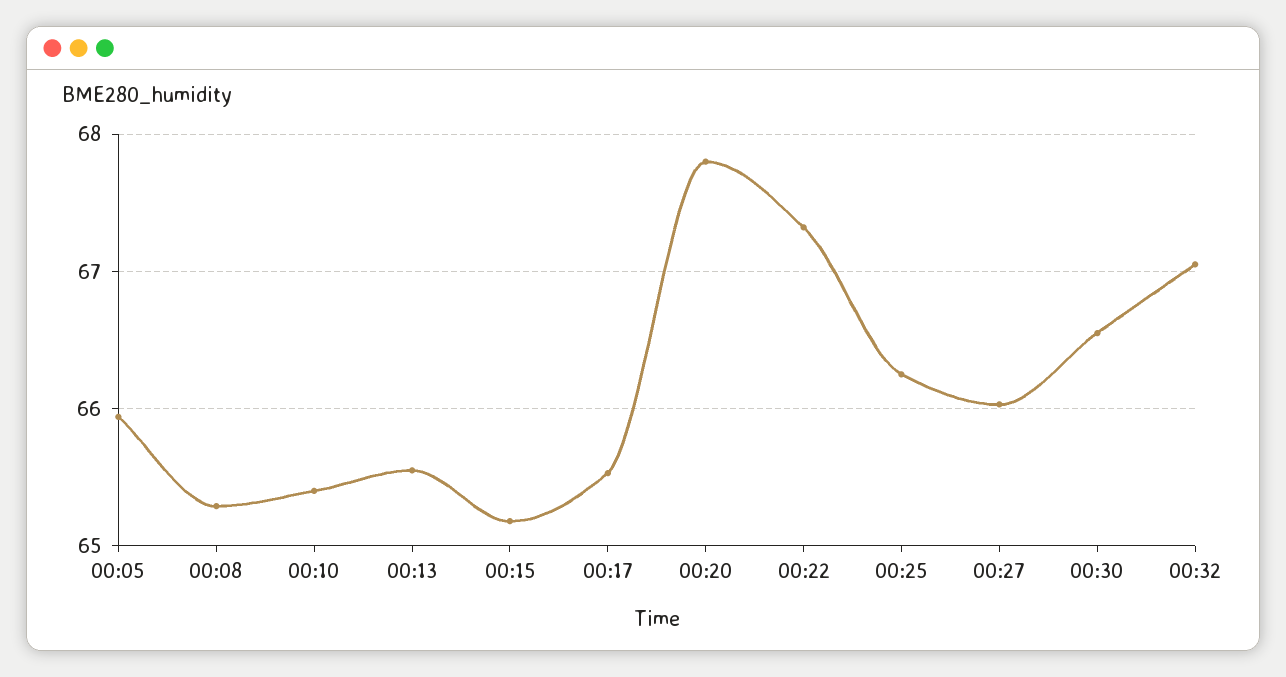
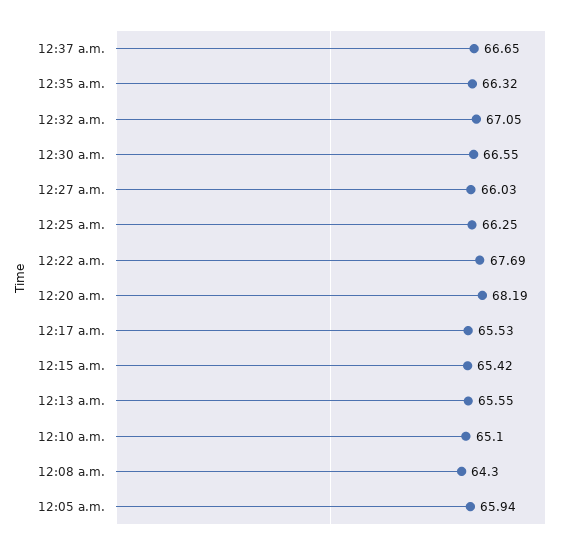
00:08: 65.3 -> 64.3
00:10: 65.4 -> 65.1
00:15: 65.2 -> 65.42
00:20: 67.8 -> 68.19
00:22: 67.3 -> 67.69
12:37 a.m.: none -> 66.65
12:35 a.m.: none -> 66.32

